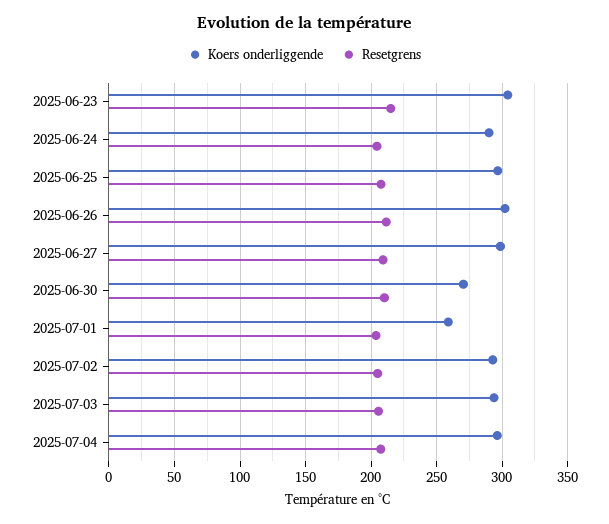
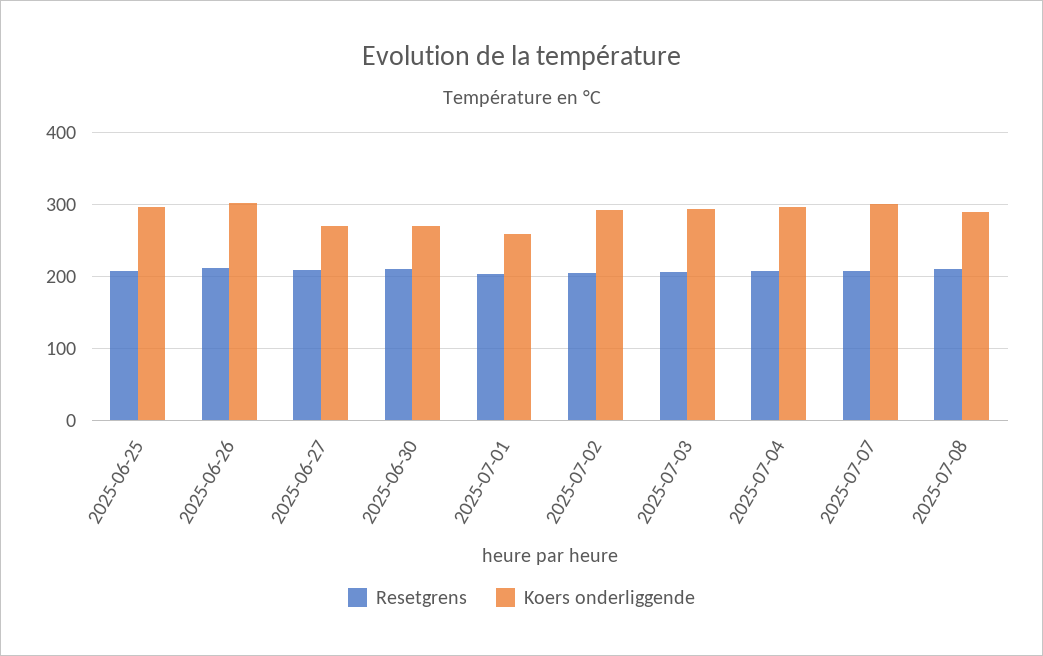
Koers onderliggende, 2025-06-23: 305 -> none
Resetgrens, 2025-06-23: 215 -> none
Koers onderliggende, 2025-06-24: 290 -> none
Resetgrens, 2025-06-24: 205 -> none
Koers onderliggende, 2025-06-27: 300 -> 270
Resetgrens, 2025-07-07: none -> 210
Koers onderliggende, 2025-07-07: none -> 300
Resetgrens, 2025-07-08: none -> 210
Koers onderliggende, 2025-07-08: none -> 290

